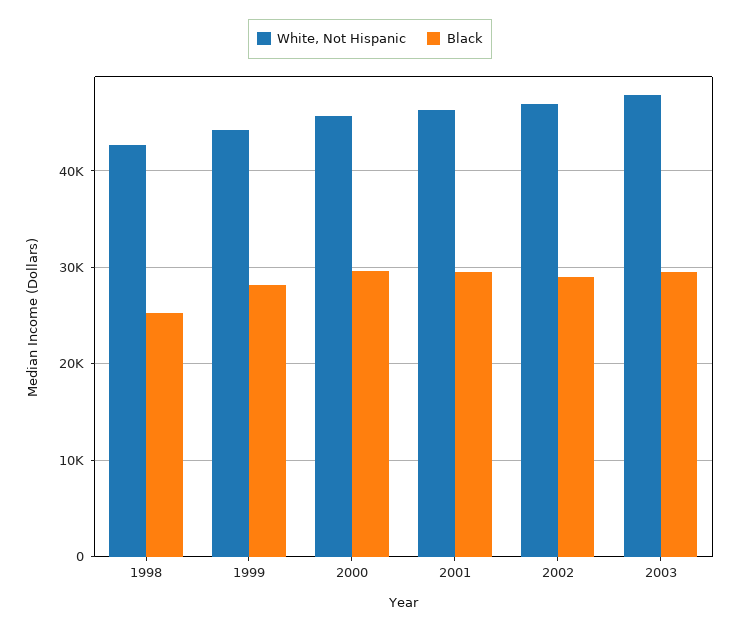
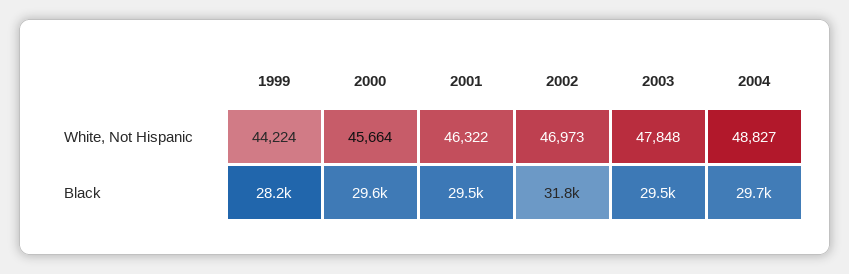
White, Not Hispanic, 1998: 43000 -> none
Black, 1998: 25000 -> none
Black, 2002: 29000 -> 31800
White, Not Hispanic, 2004: none -> 48827
Black, 2004: none -> 29700

